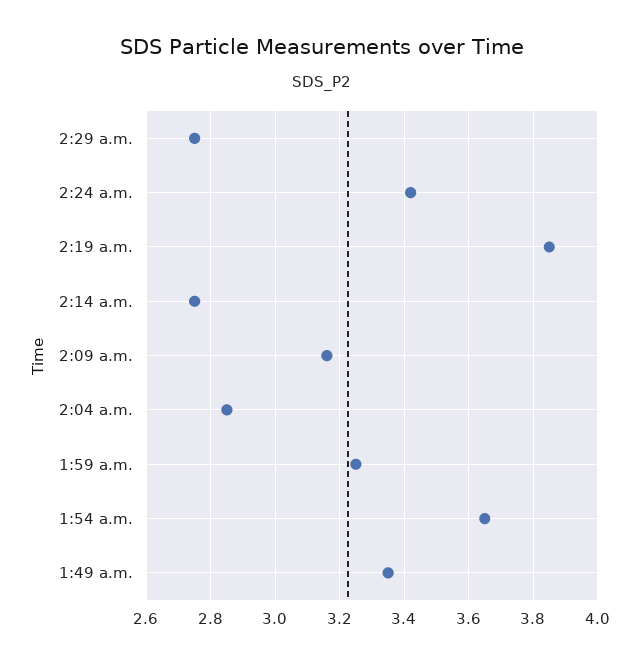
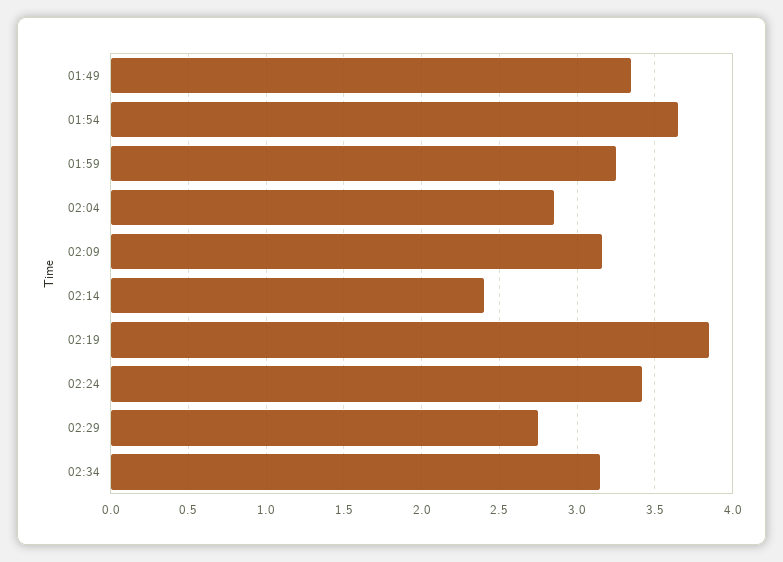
2:14 a.m.: 2.75 -> 2.4
02:34: none -> 3.15

